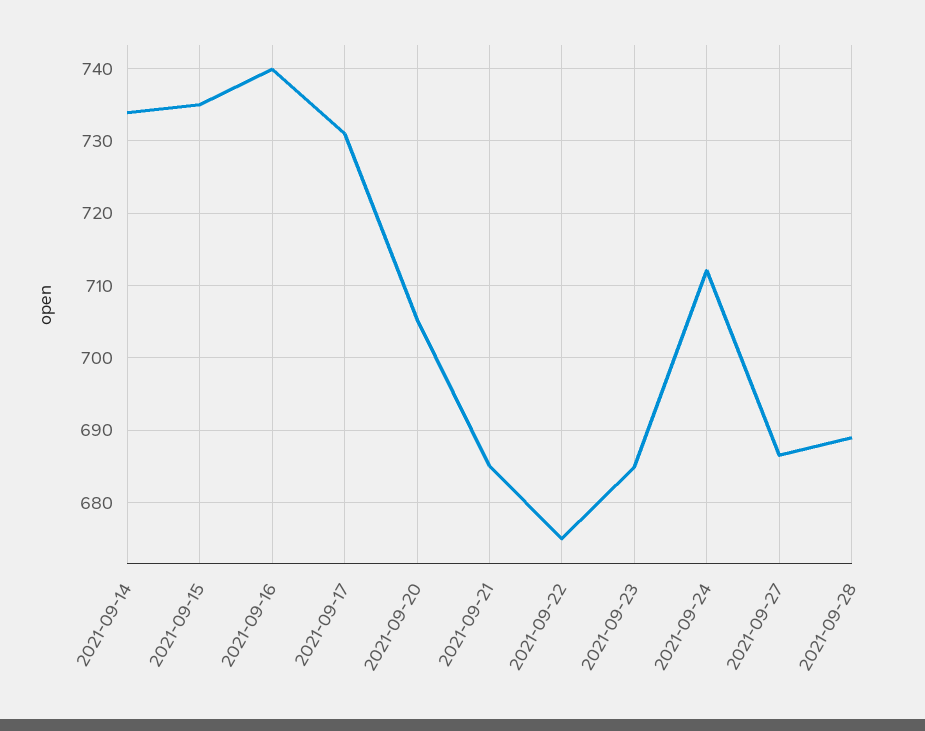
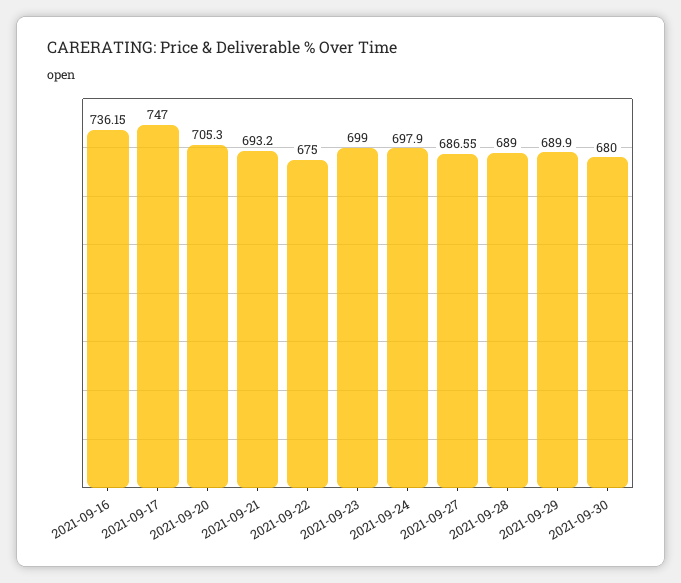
2021-09-14: 734 -> none
2021-09-15: 735 -> none
2021-09-16: 740 -> 736.15
2021-09-17: 731 -> 747
2021-09-21: 685 -> 693.2
2021-09-23: 685 -> 699
2021-09-24: 712 -> 697.9
2021-09-29: none -> 689.9
2021-09-30: none -> 680

